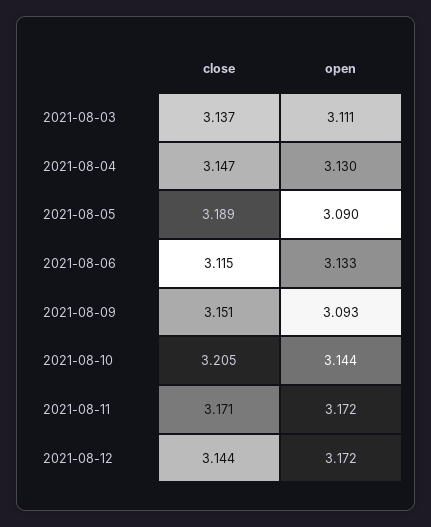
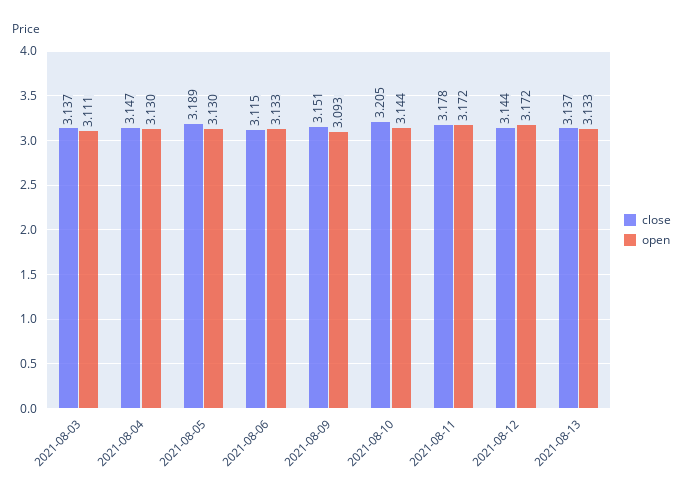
open, 2021-08-05: 3.09 -> 3.13
close, 2021-08-11: 3.171 -> 3.178
close, 2021-08-13: none -> 3.137
open, 2021-08-13: none -> 3.133

